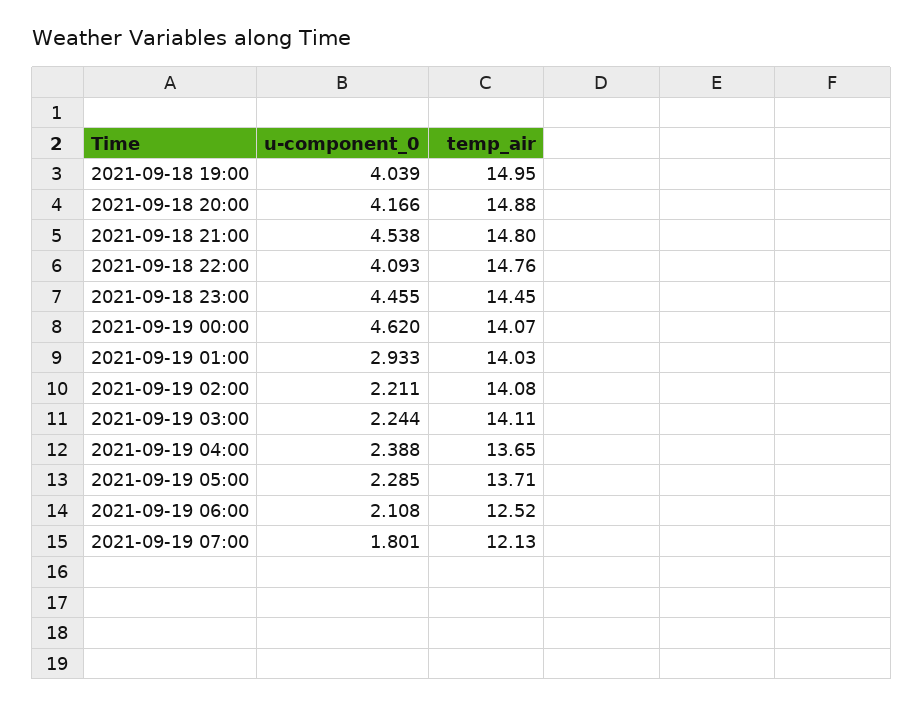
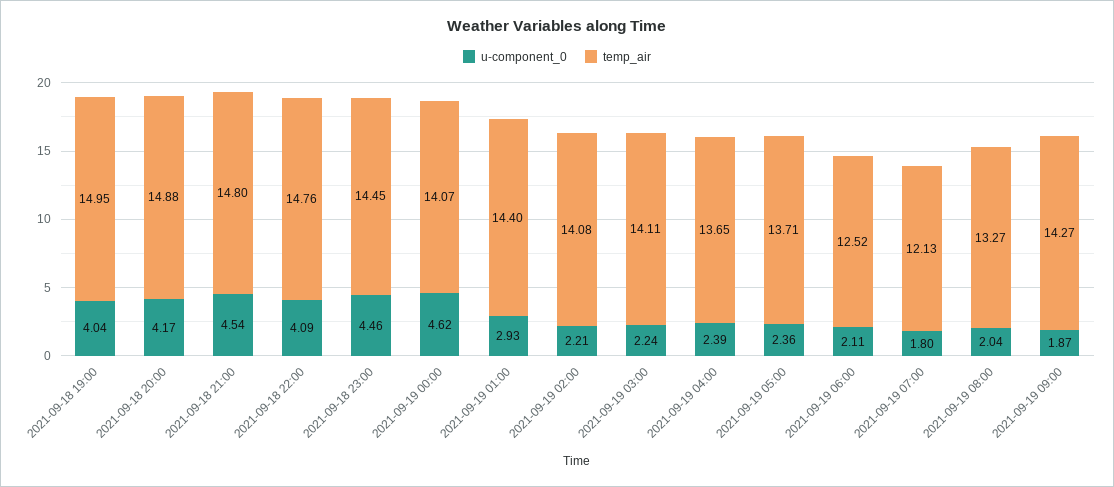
temp_air, 2021-09-19 01:00: 14.03 -> 14.4
u-component_0, 2021-09-19 05:00: 2.285 -> 2.36
u-component_0, 2021-09-19 08:00: none -> 2.04
temp_air, 2021-09-19 08:00: none -> 13.27
u-component_0, 2021-09-19 09:00: none -> 1.87
temp_air, 2021-09-19 09:00: none -> 14.27

